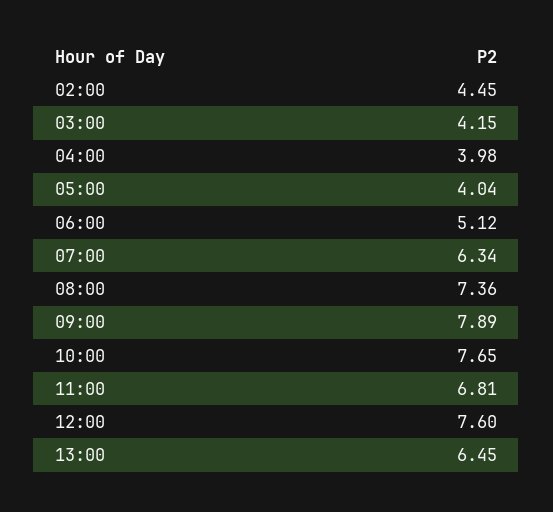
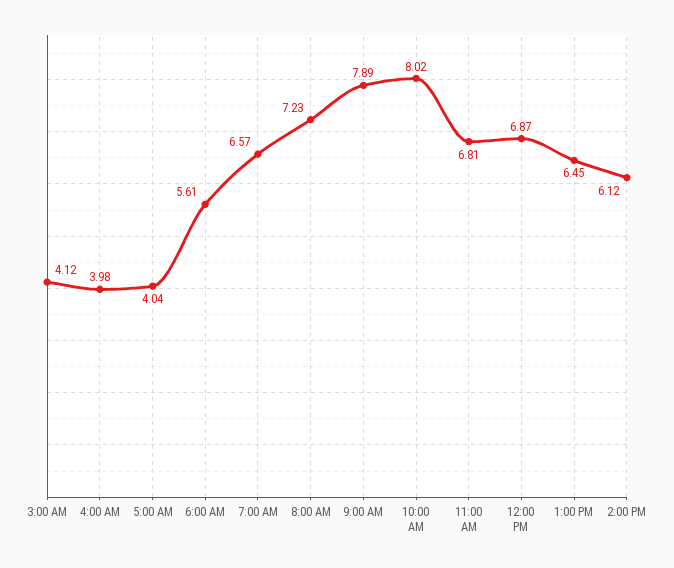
02:00: 4.45 -> none
03:00: 4.15 -> 4.12
06:00: 5.12 -> 5.61
07:00: 6.34 -> 6.57
08:00: 7.36 -> 7.23
10:00: 7.65 -> 8.02
12:00: 7.6 -> 6.87
2:00 PM: none -> 6.12

